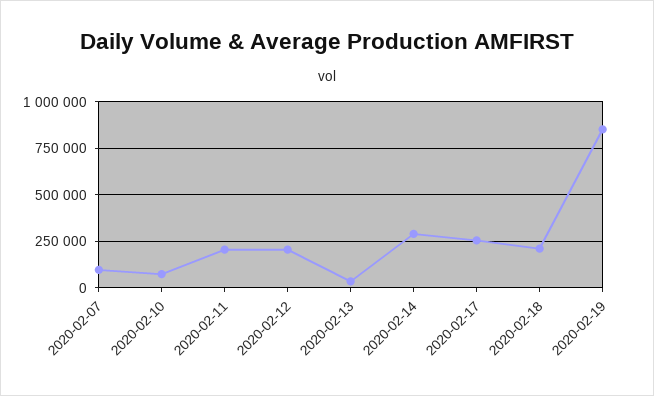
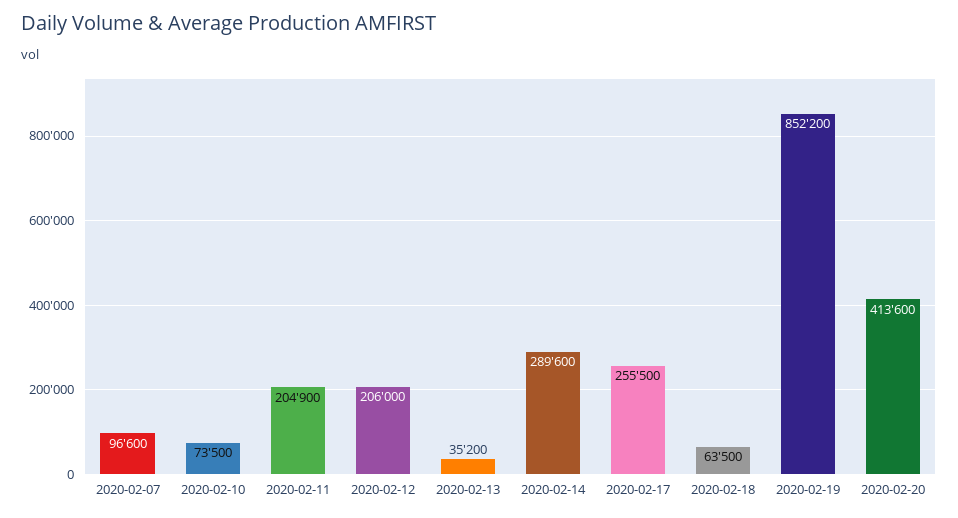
2020-02-18: 200000 -> 63500
2020-02-20: none -> 413600

